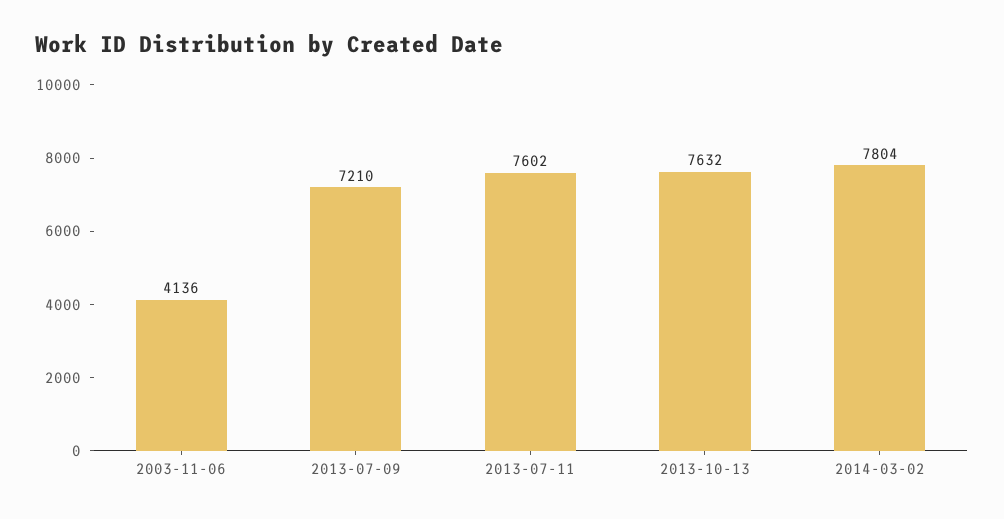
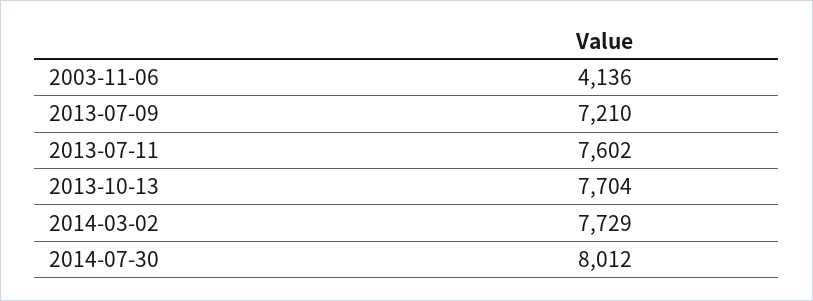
2013-10-13: 7632 -> 7704
2014-03-02: 7804 -> 7729
2014-07-30: none -> 8012

